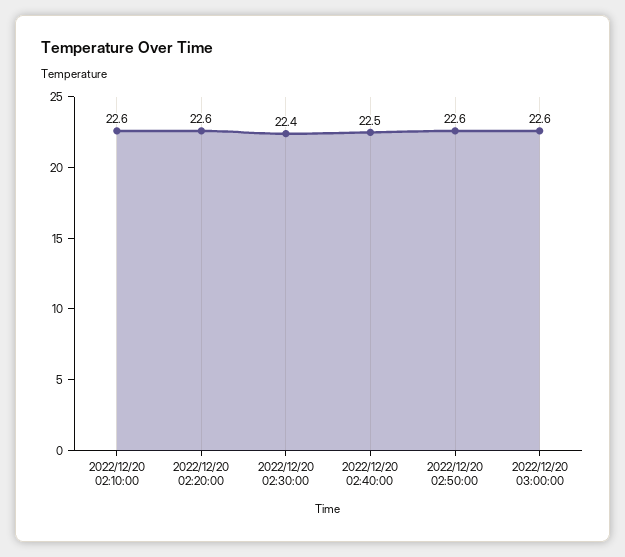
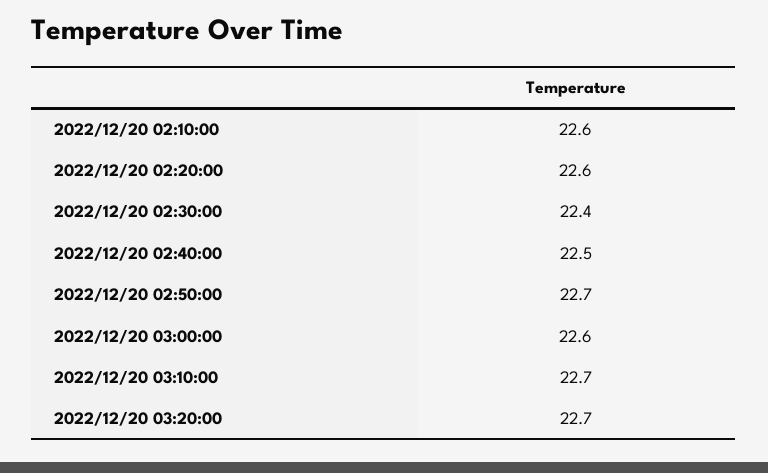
2022/12/20 02:50:00: 22.6 -> 22.7
2022/12/20 03:10:00: none -> 22.7
2022/12/20 03:20:00: none -> 22.7

